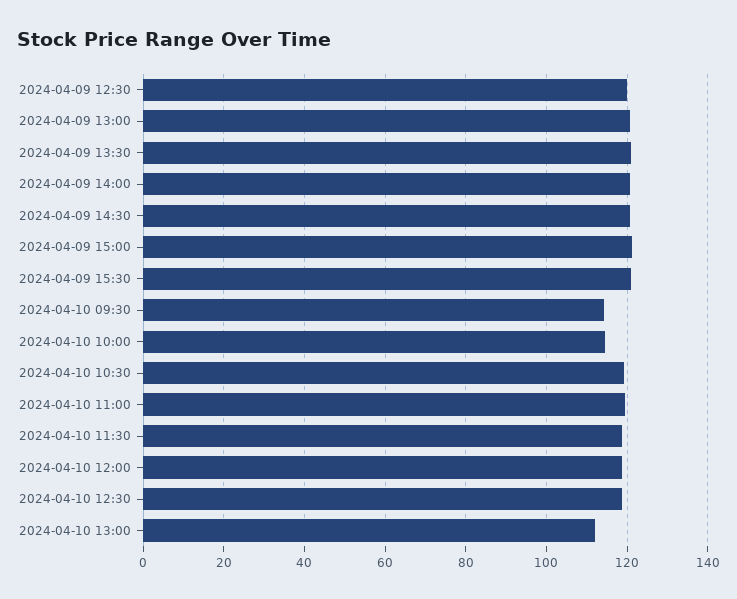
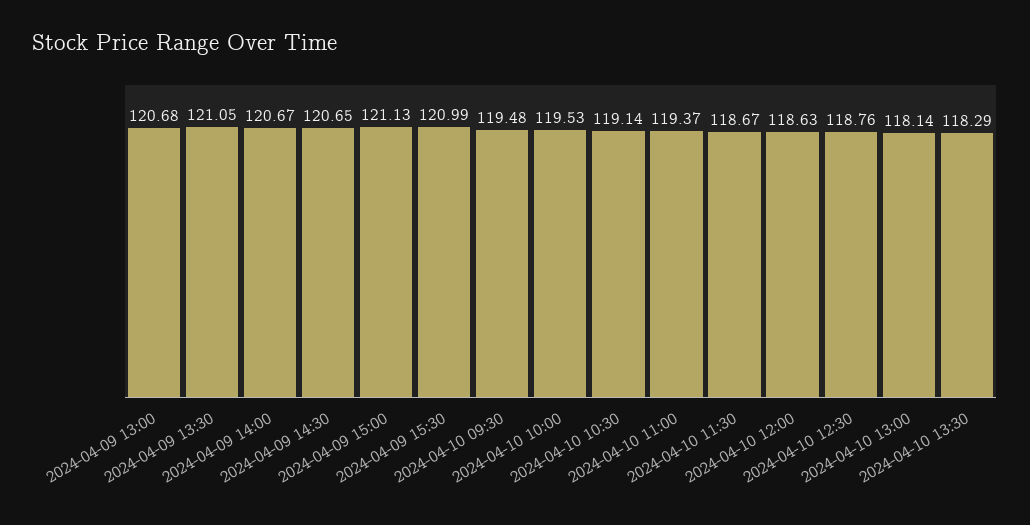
2024-04-09 12:30: 120 -> none
2024-04-10 09:30: 114 -> 119.48
2024-04-10 10:00: 114 -> 119.53
2024-04-10 13:00: 112 -> 118.14
2024-04-10 13:30: none -> 118.29

